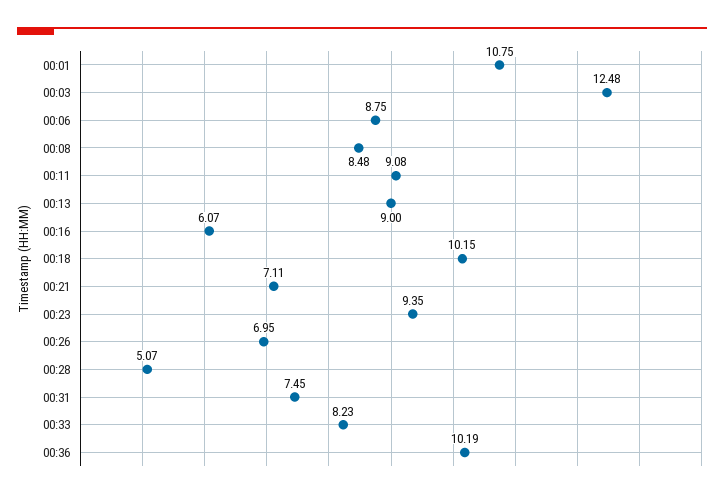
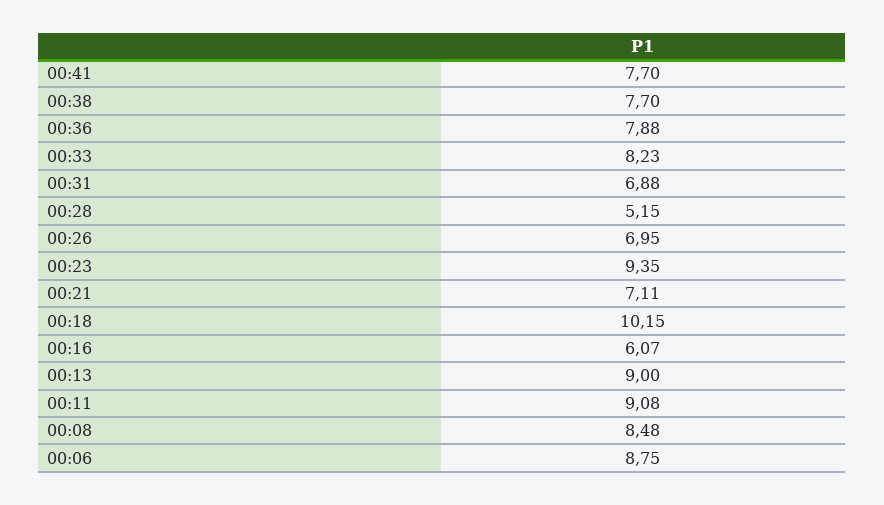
00:01: 10.75 -> none
00:03: 12.48 -> none
00:28: 5.07 -> 5.15
00:31: 7.45 -> 6.88
00:36: 10.19 -> 7.88
00:41: none -> 7.7
00:38: none -> 7.7

